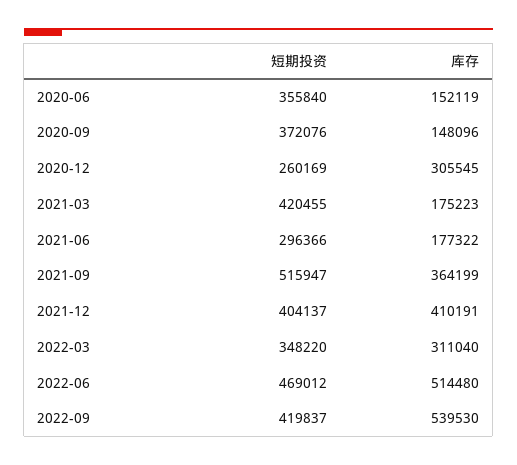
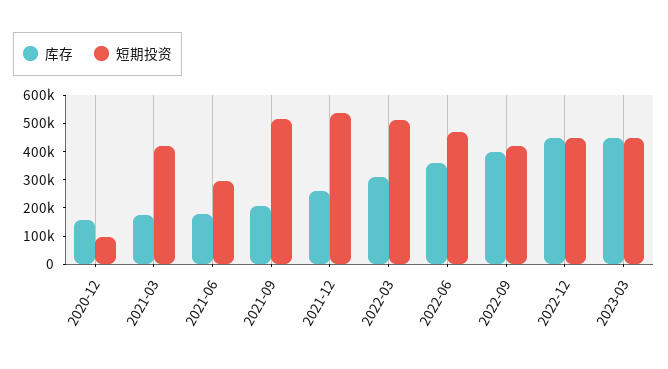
短期投资, 2020-06: 355840 -> none
库存, 2020-06: 152119 -> none
短期投资, 2020-09: 372076 -> none
库存, 2020-09: 148096 -> none
短期投资, 2020-12: 260169 -> 100000
库存, 2020-12: 305545 -> 150000
库存, 2021-09: 364199 -> 200000
短期投资, 2021-12: 404137 -> 550000
库存, 2021-12: 410191 -> 250000
短期投资, 2022-03: 348220 -> 500000
库存, 2022-06: 514480 -> 350000
库存, 2022-09: 539530 -> 400000
库存, 2022-12: none -> 450000
短期投资, 2022-12: none -> 450000
库存, 2023-03: none -> 450000
短期投资, 2023-03: none -> 450000

